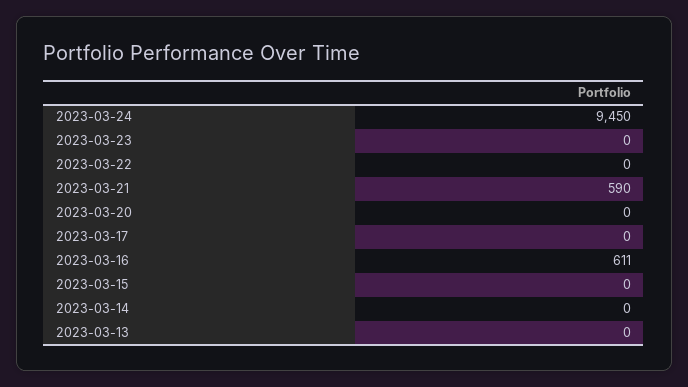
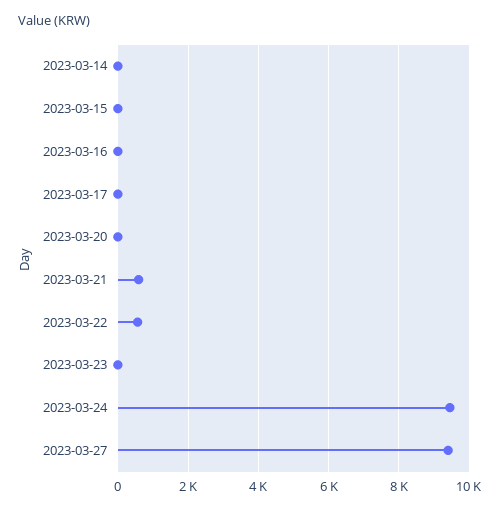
2023-03-22: 0 -> 600
2023-03-16: 611 -> 0
2023-03-13: 0 -> none
2023-03-27: none -> 9400

